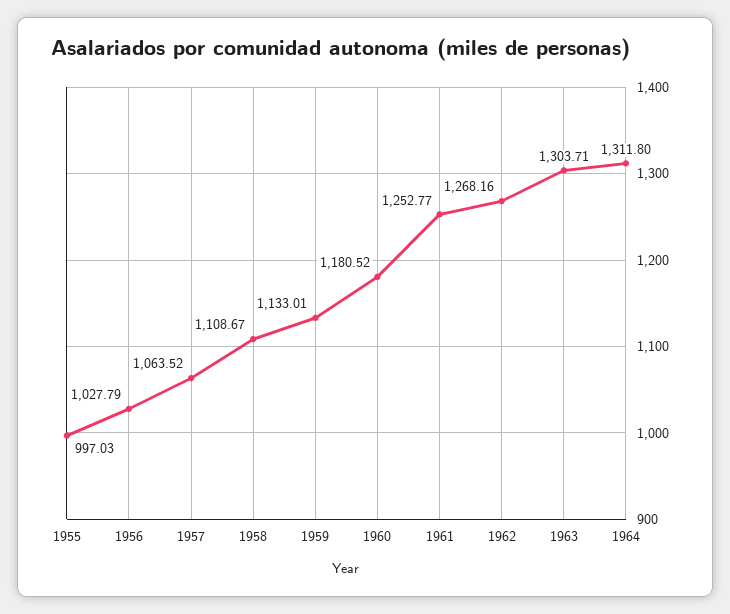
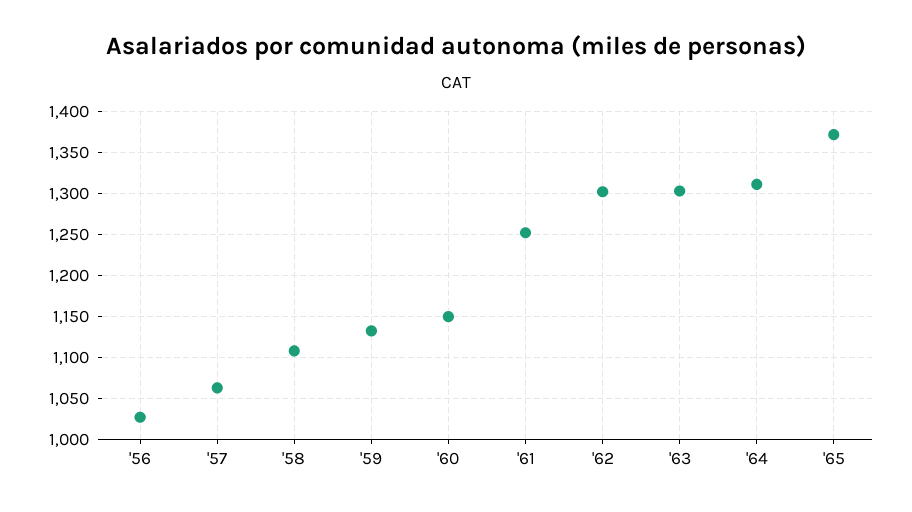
1955: 997.03 -> none
1960: 1180.52 -> 1150
1962: 1268.16 -> 1300
'65: none -> 1370

